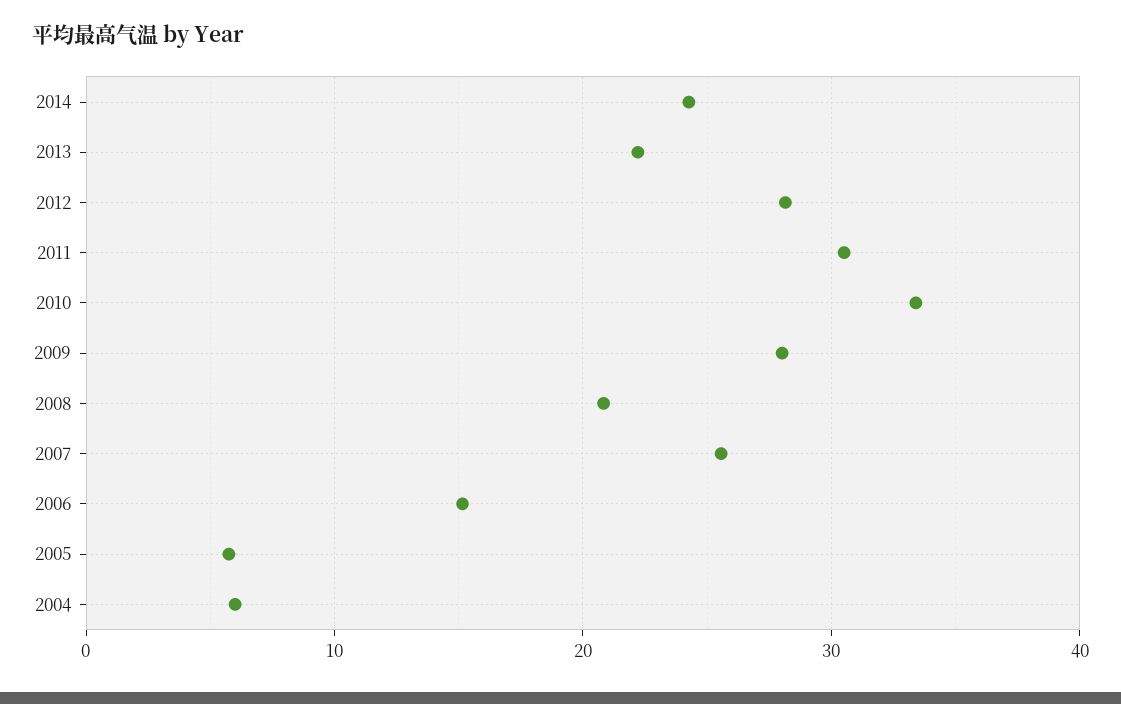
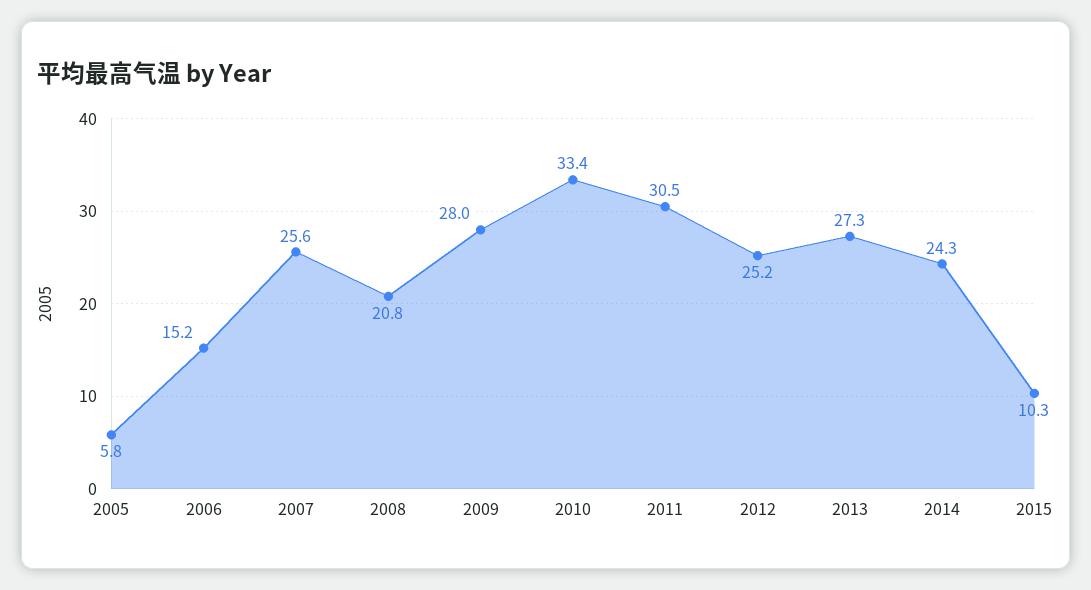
2013: 22 -> 27.3
2012: 28 -> 25.2
2004: 6 -> none
2015: none -> 10.3

